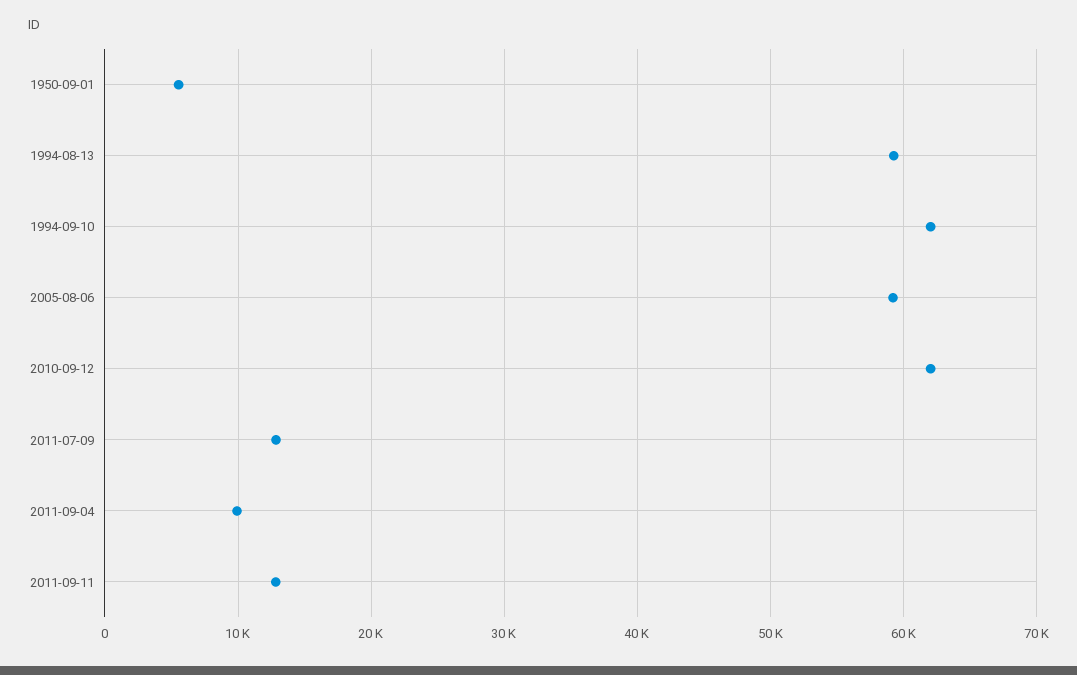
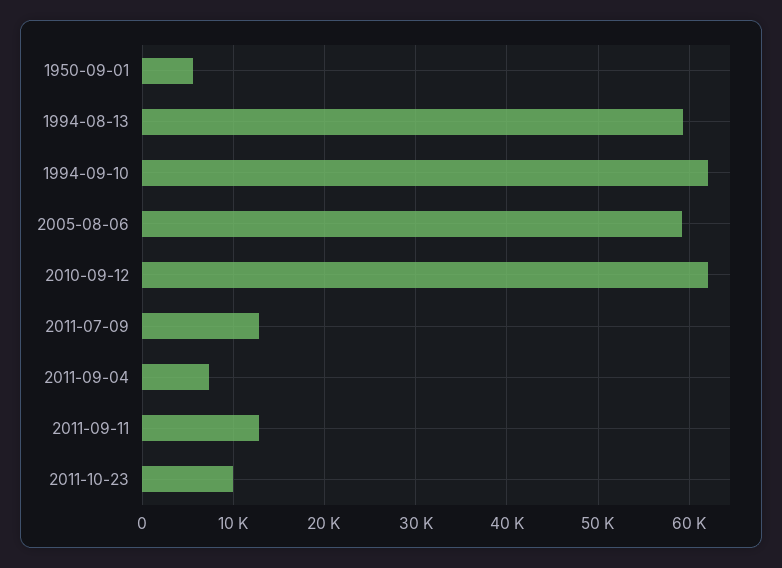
2011-09-04: 10000 -> 7000
2011-10-23: none -> 10000

